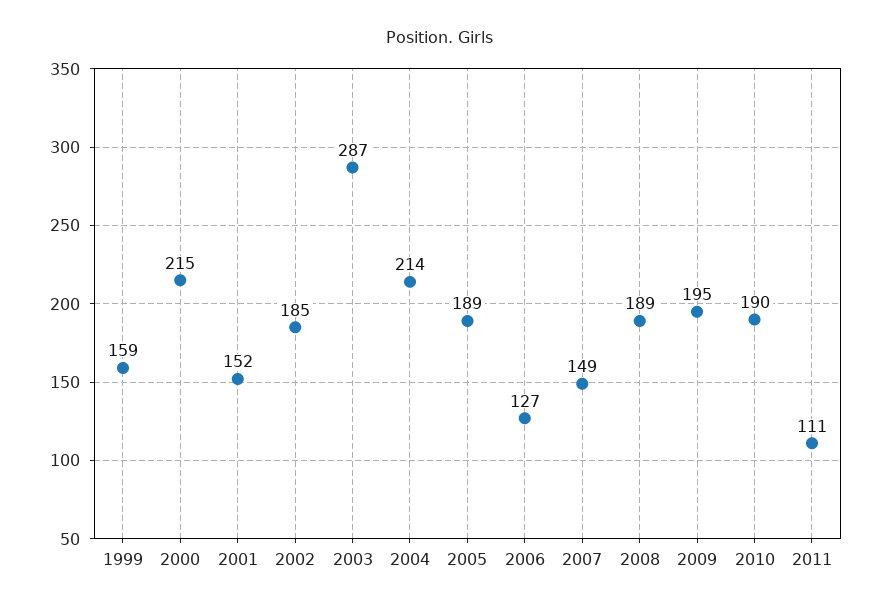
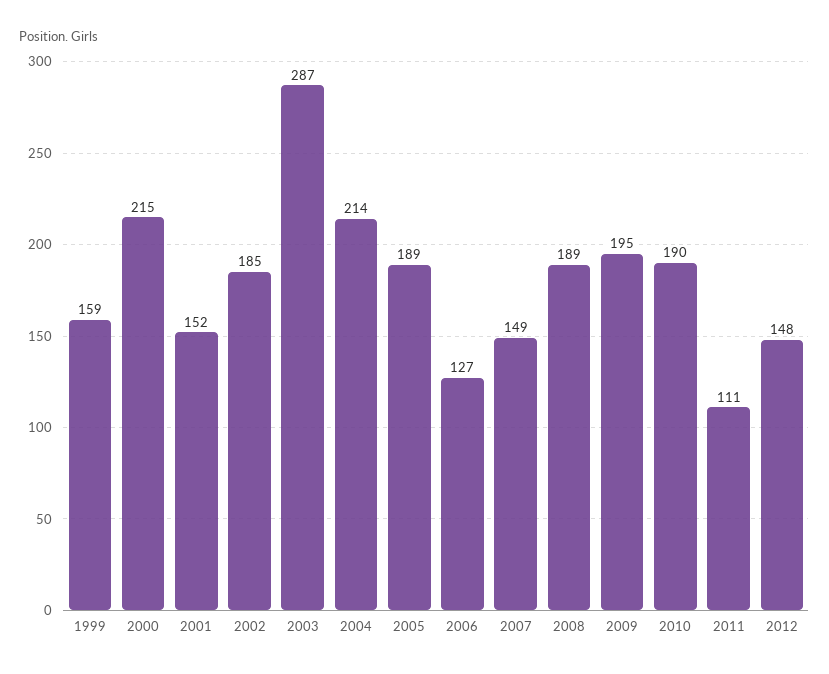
2012: none -> 148

